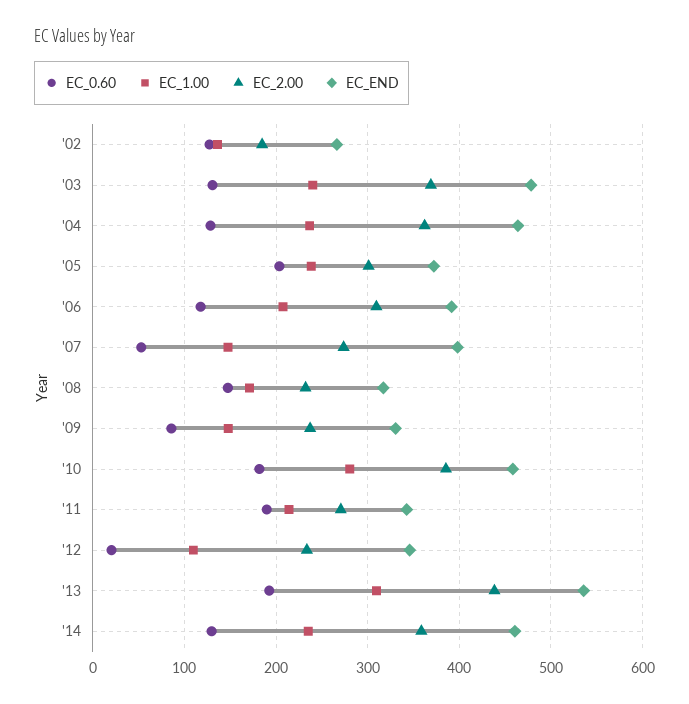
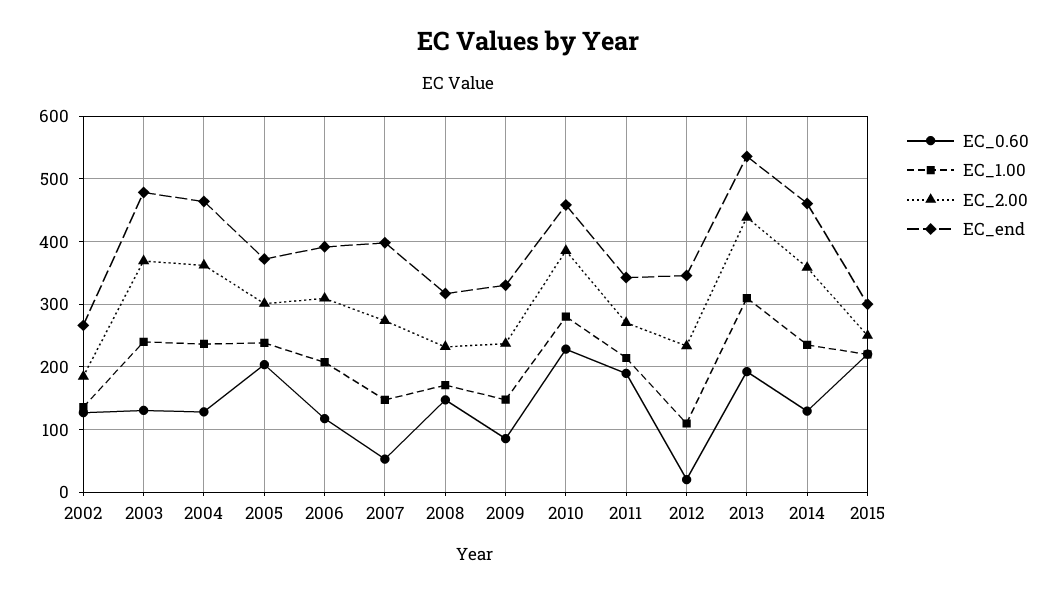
EC_0.60, '10: 180 -> 230
EC_0.60, 2015: none -> 220
EC_1.00, 2015: none -> 220
EC_2.00, 2015: none -> 250
EC_END, 2015: none -> 300

